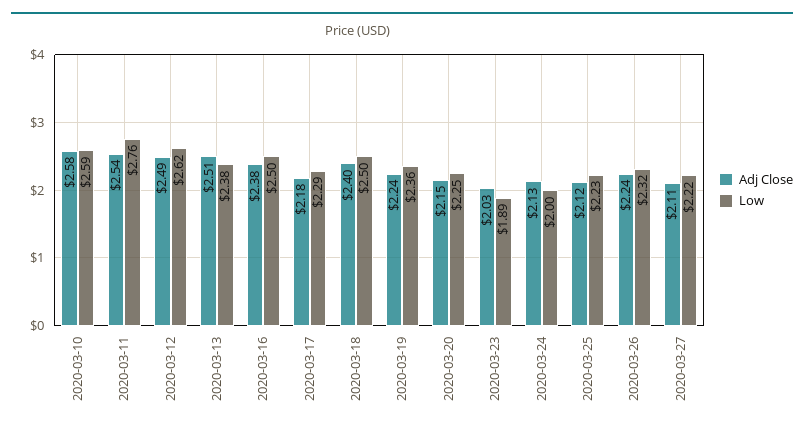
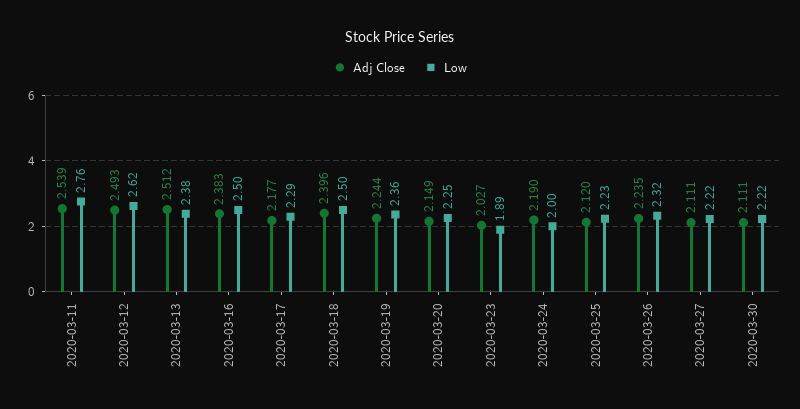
Adj Close, 2020-03-10: 2.58 -> none
Low, 2020-03-10: 2.59 -> none
Adj Close, 2020-03-24: 2.13 -> 2.19
Adj Close, 2020-03-30: none -> 2.111
Low, 2020-03-30: none -> 2.22

